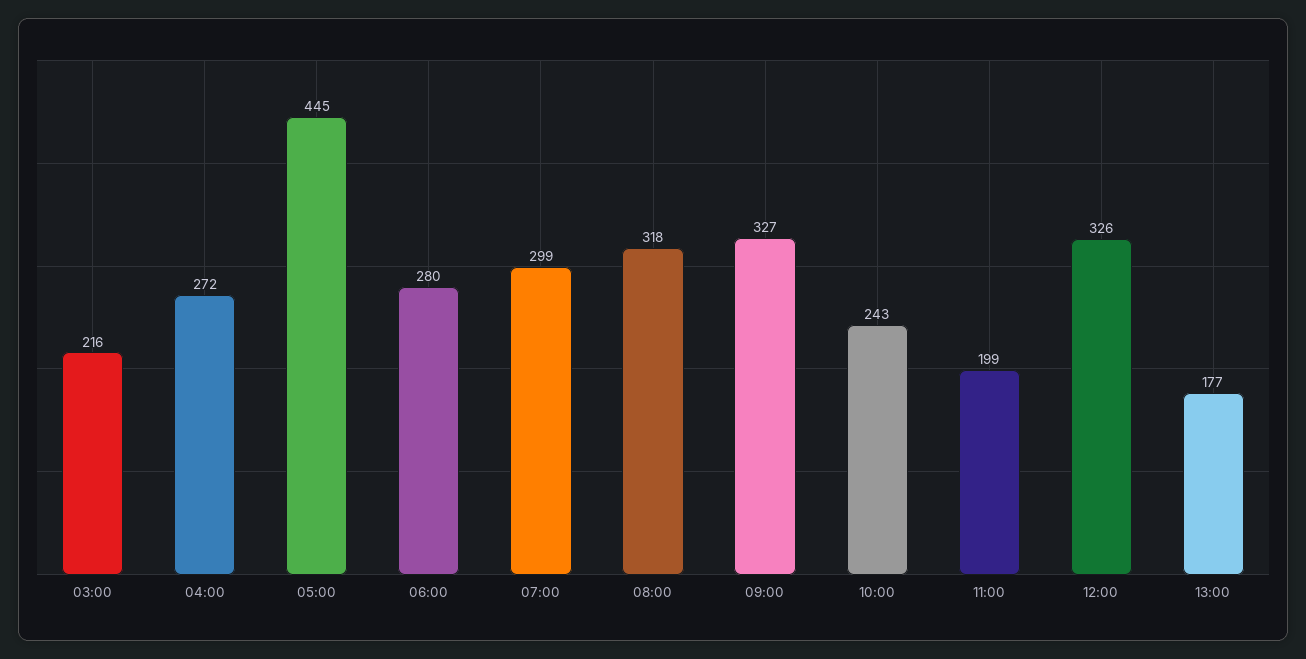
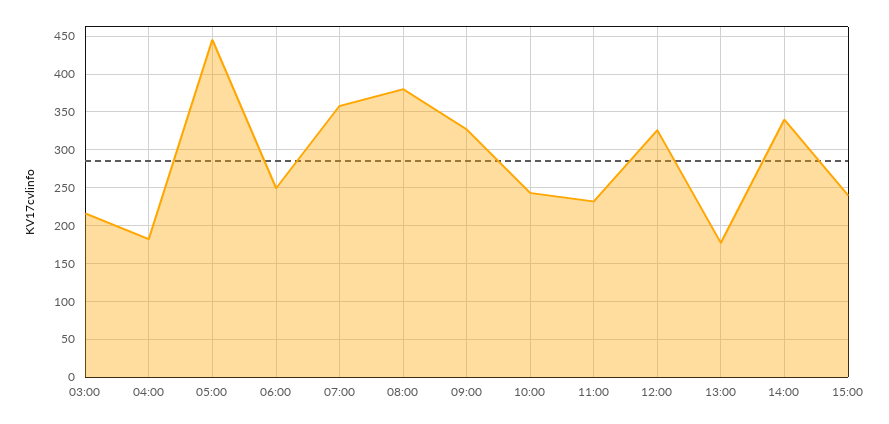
04:00: 272 -> 180
06:00: 280 -> 250
07:00: 299 -> 360
08:00: 318 -> 380
11:00: 199 -> 230
14:00: none -> 340
15:00: none -> 240

